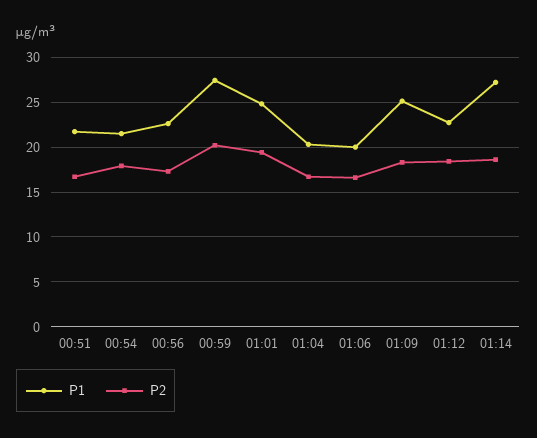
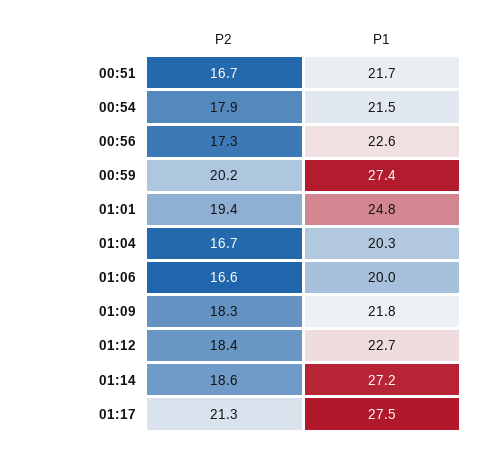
P1, 01:09: 25 -> 21.8
P2, 01:17: none -> 21.3
P1, 01:17: none -> 27.5

